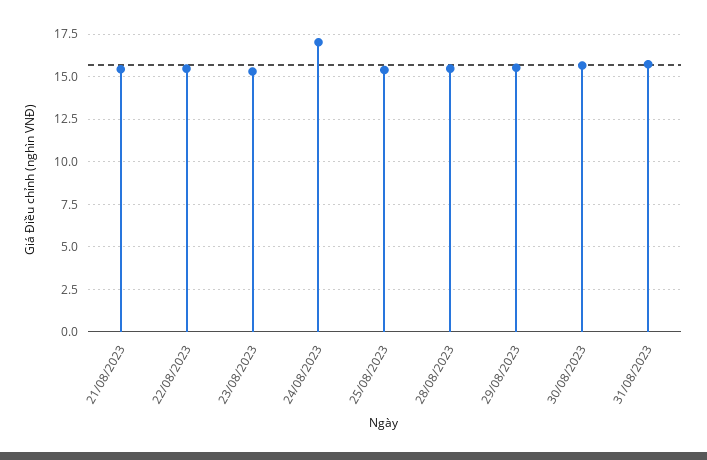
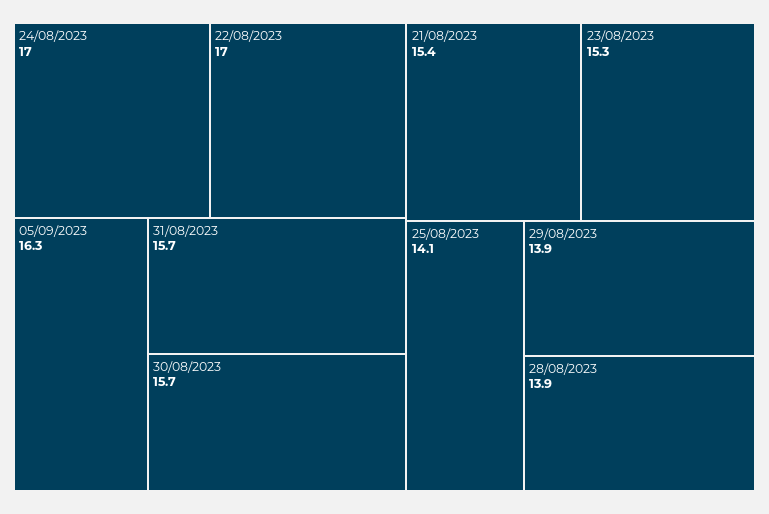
22/08/2023: 15.5 -> 17
25/08/2023: 15.5 -> 14.1
28/08/2023: 15.5 -> 13.9
29/08/2023: 15.5 -> 13.9
05/09/2023: none -> 16.3

